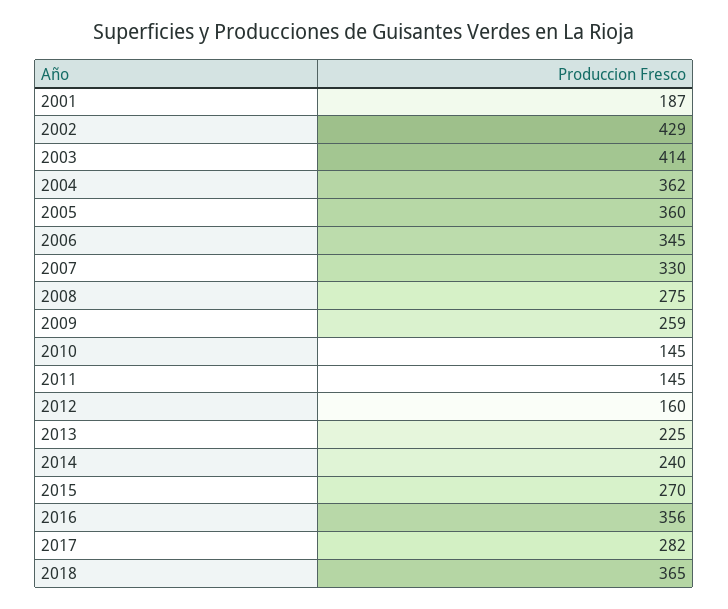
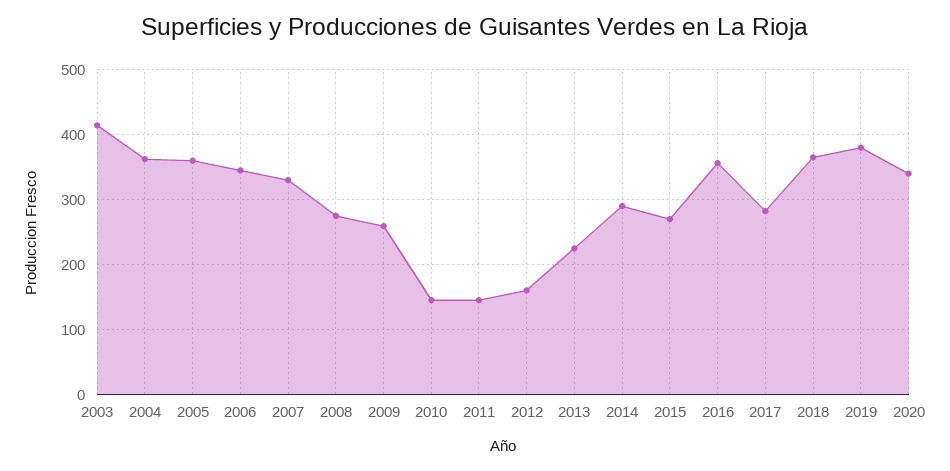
2001: 187 -> none
2002: 429 -> none
2014: 240 -> 290
2019: none -> 380
2020: none -> 340

